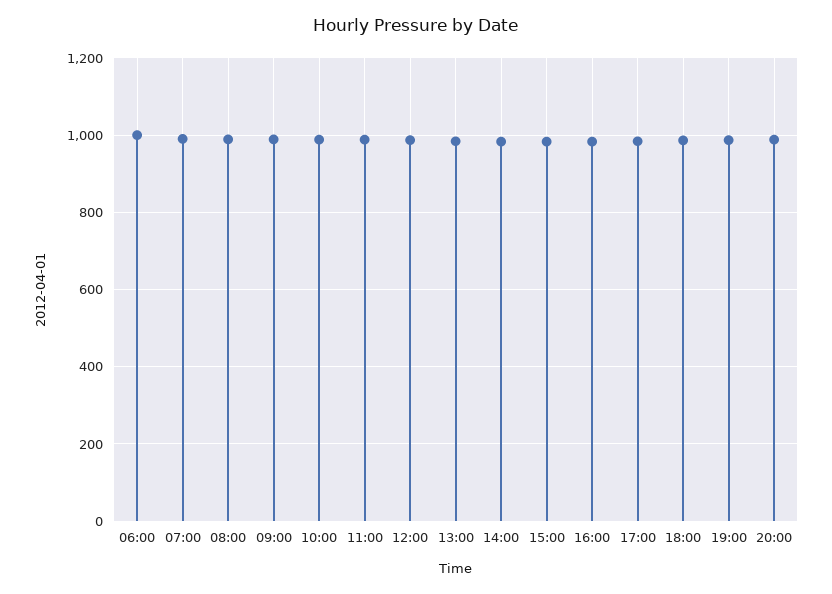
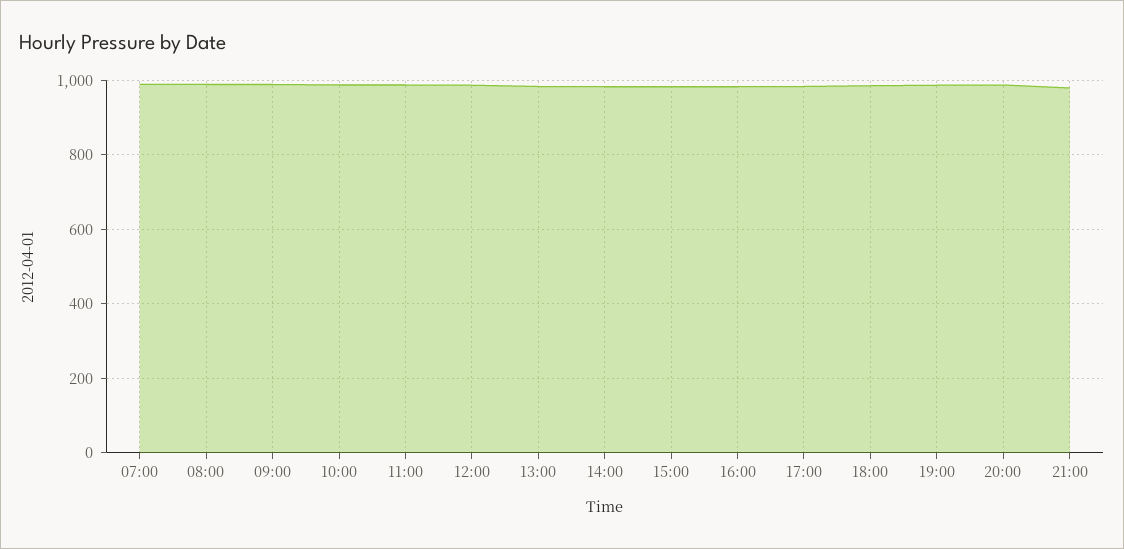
06:00: 1000 -> none
21:00: none -> 980

